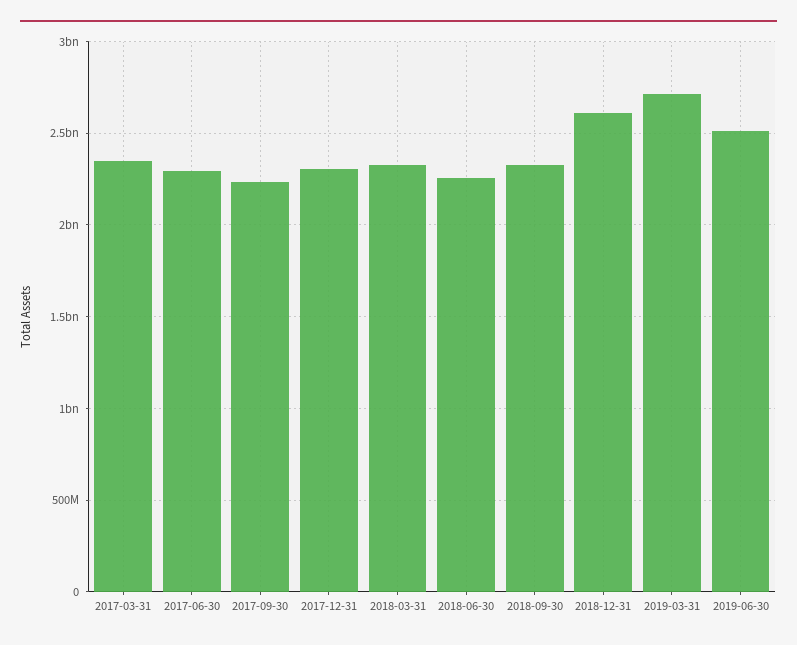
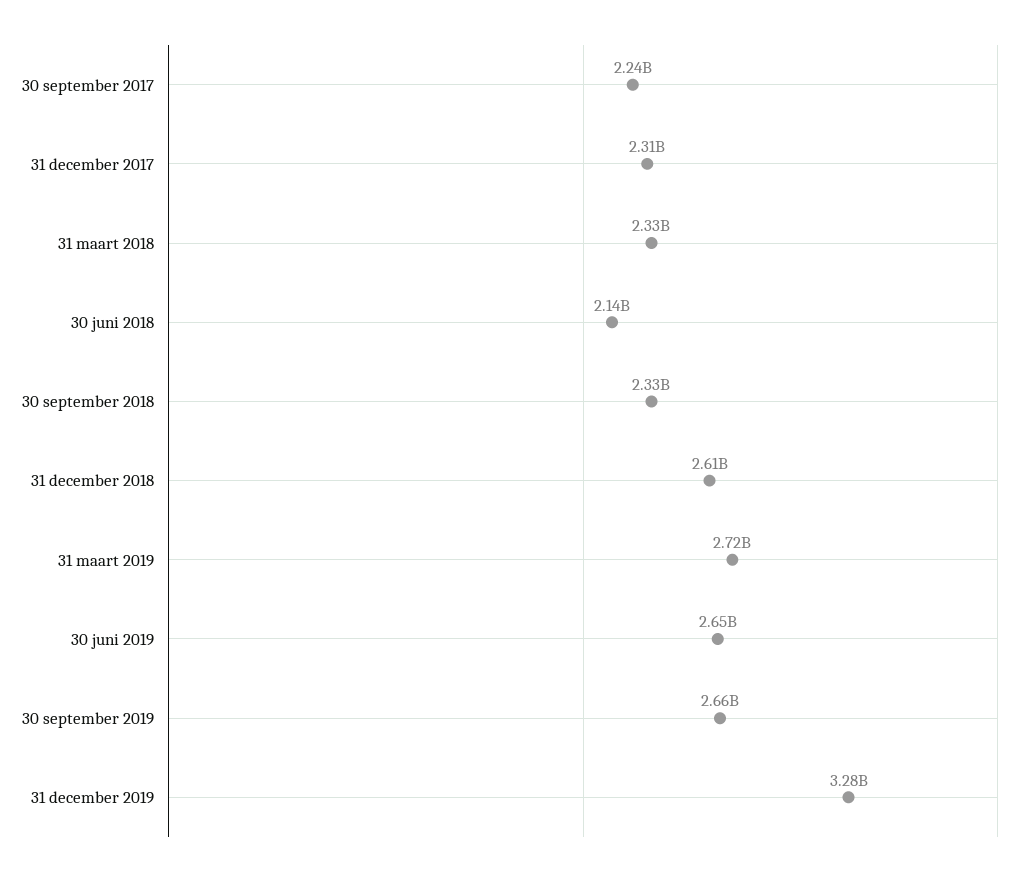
2017-03-31: 2350000000 -> none
2017-06-30: 2300000000 -> none
2018-06-30: 2250000000 -> 2140000000
2019-06-30: 2500000000 -> 2650000000
30 september 2019: none -> 2660000000
31 december 2019: none -> 3280000000

